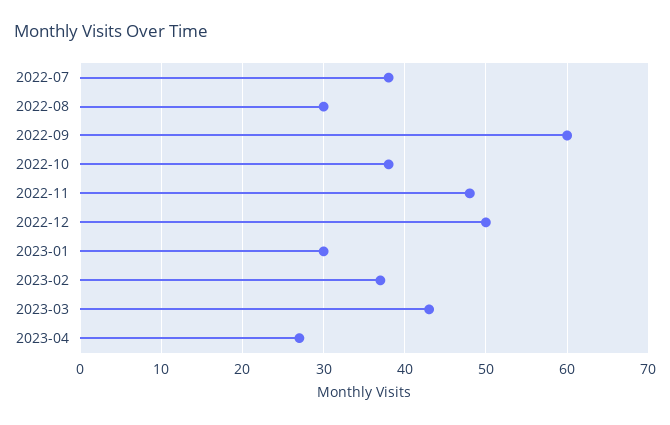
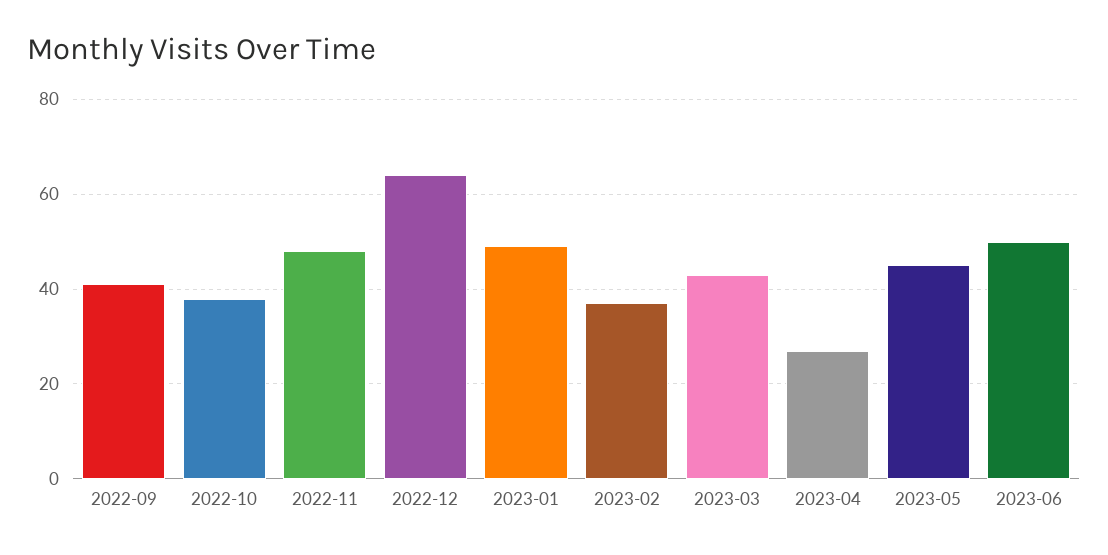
2022-07: 38 -> none
2022-08: 30 -> none
2022-09: 60 -> 40
2022-12: 50 -> 65
2023-01: 30 -> 50
2023-05: none -> 45
2023-06: none -> 50

